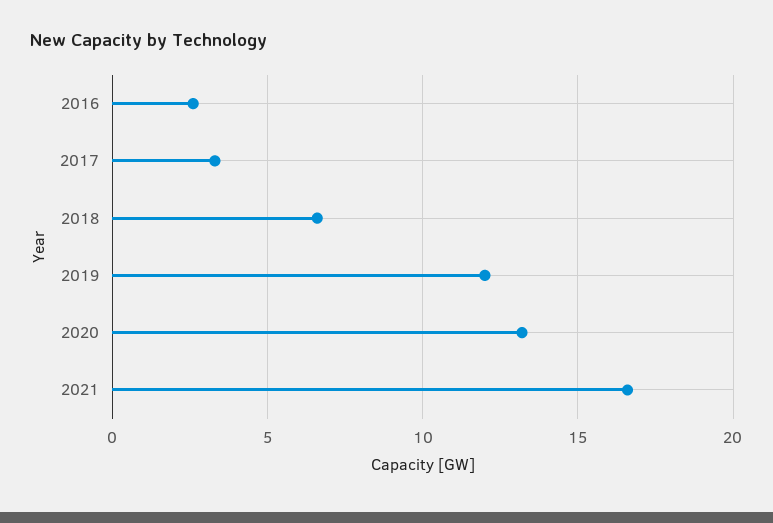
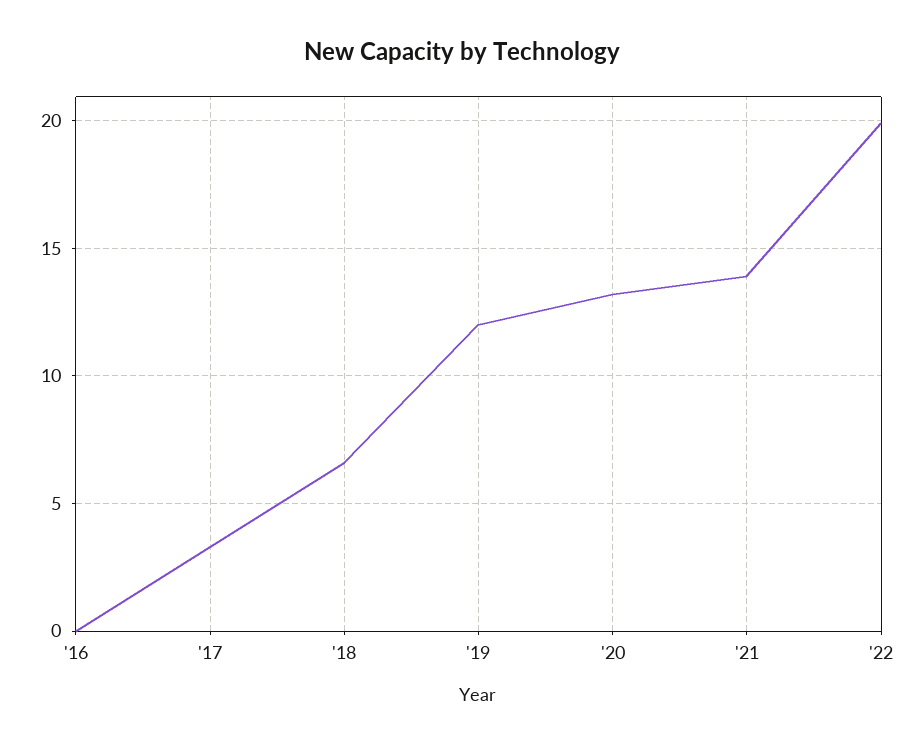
2016: 2.5 -> 0
2021: 16.5 -> 14
'22: none -> 20

